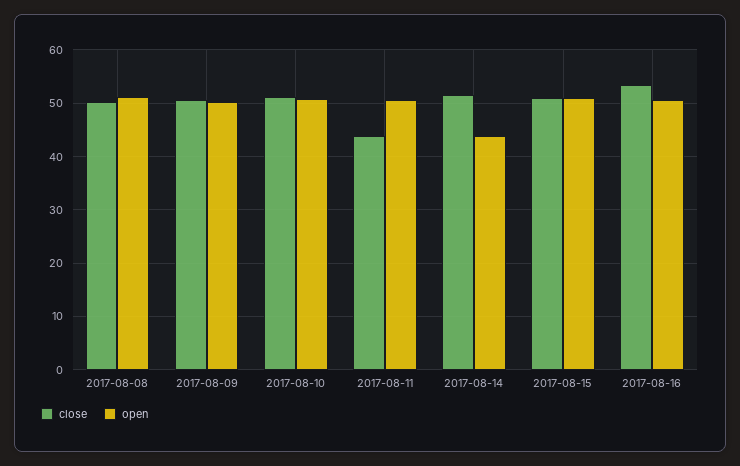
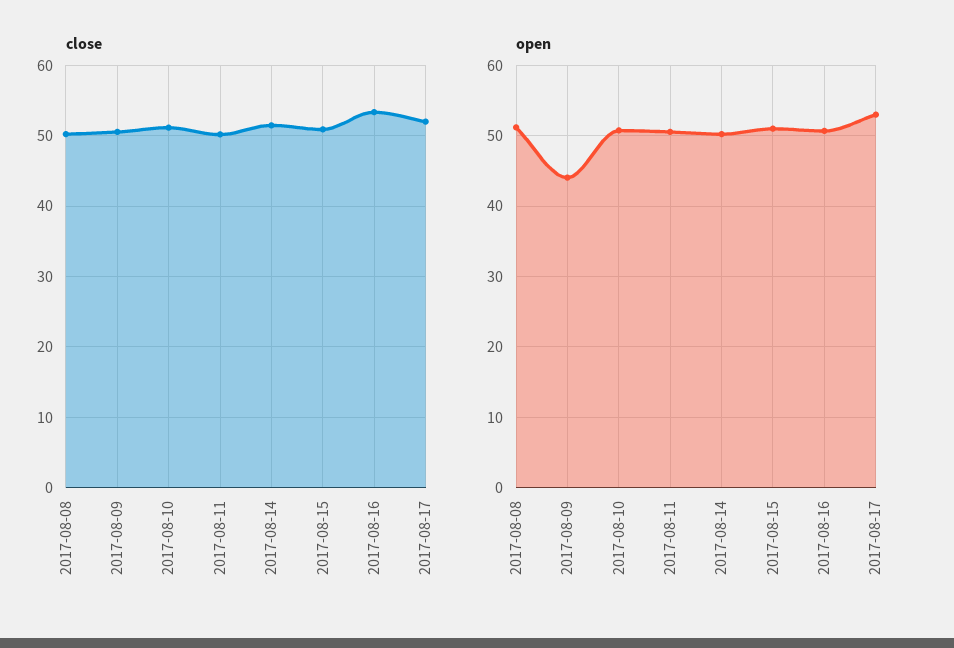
open, 2017-08-09: 50 -> 44
close, 2017-08-11: 44 -> 50
open, 2017-08-14: 44 -> 50
close, 2017-08-17: none -> 52
open, 2017-08-17: none -> 53

